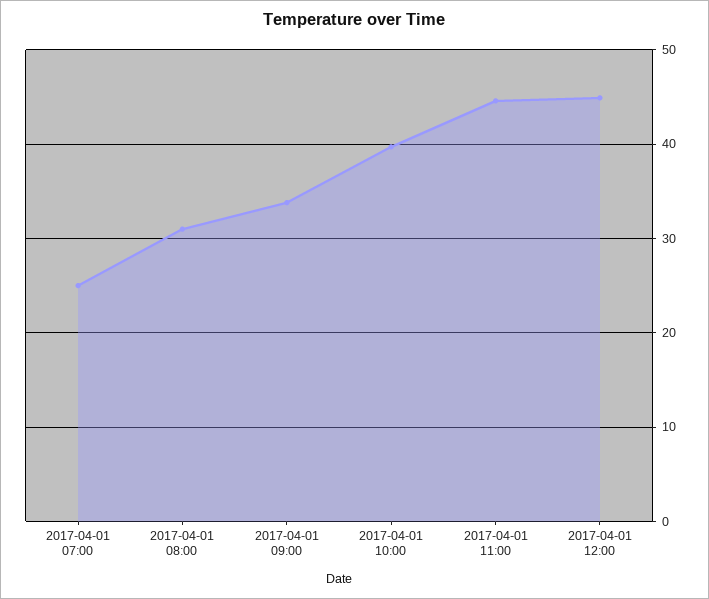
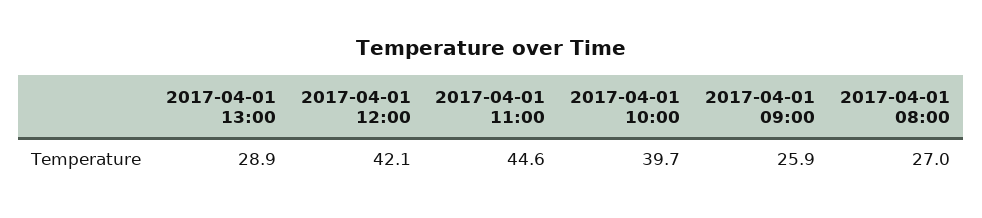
2017-04-01 07:00: 25 -> none
2017-04-01 08:00: 31 -> 27
2017-04-01 09:00: 34 -> 25.9
2017-04-01 12:00: 45 -> 42.1
2017-04-01 13:00: none -> 28.9

